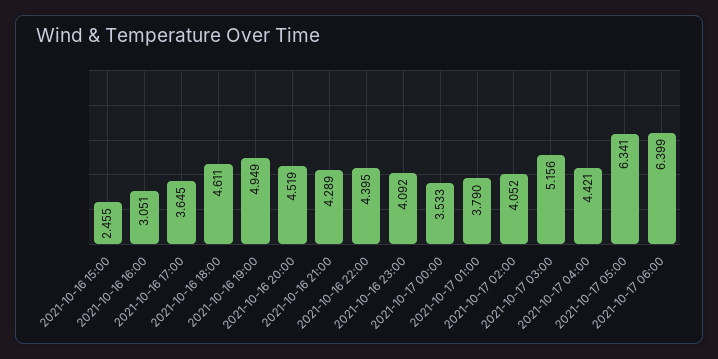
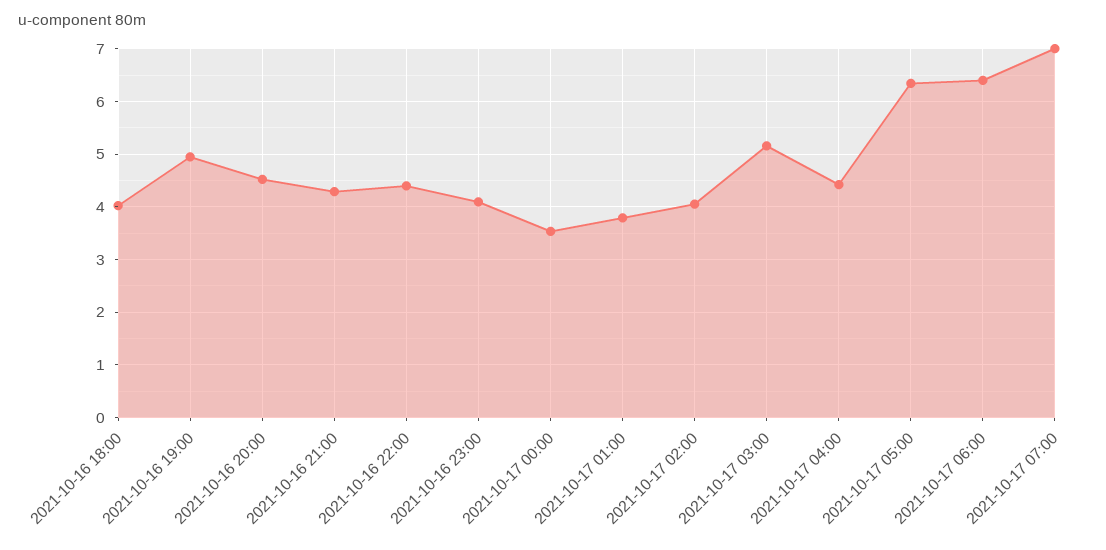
2021-10-16 15:00: 2.455 -> none
2021-10-16 16:00: 3.051 -> none
2021-10-16 17:00: 3.645 -> none
2021-10-16 18:00: 4.611 -> 4
2021-10-17 07:00: none -> 7

